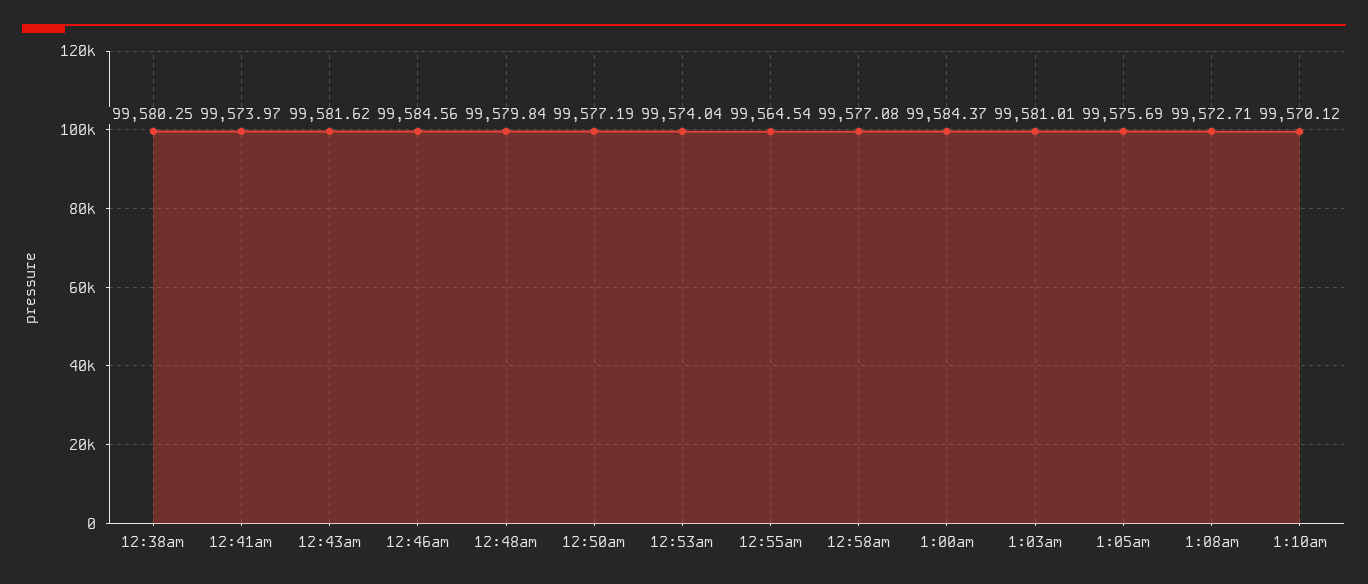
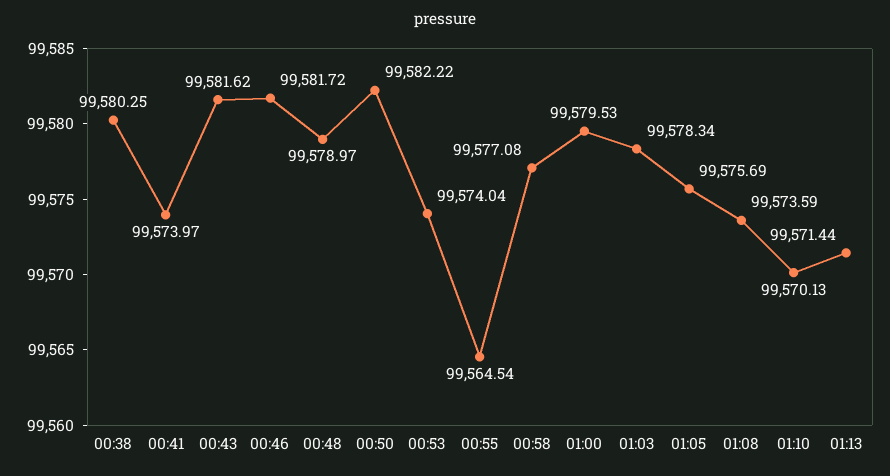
12:46am: 99584.56 -> 99581.72
12:48am: 99579.84 -> 99578.97
12:50am: 99577.19 -> 99582.22
1:00am: 99584.37 -> 99579.53
1:03am: 99581.01 -> 99578.34
1:08am: 99572.71 -> 99573.59
1:10am: 99570.12 -> 99570.13
01:13: none -> 99571.44

